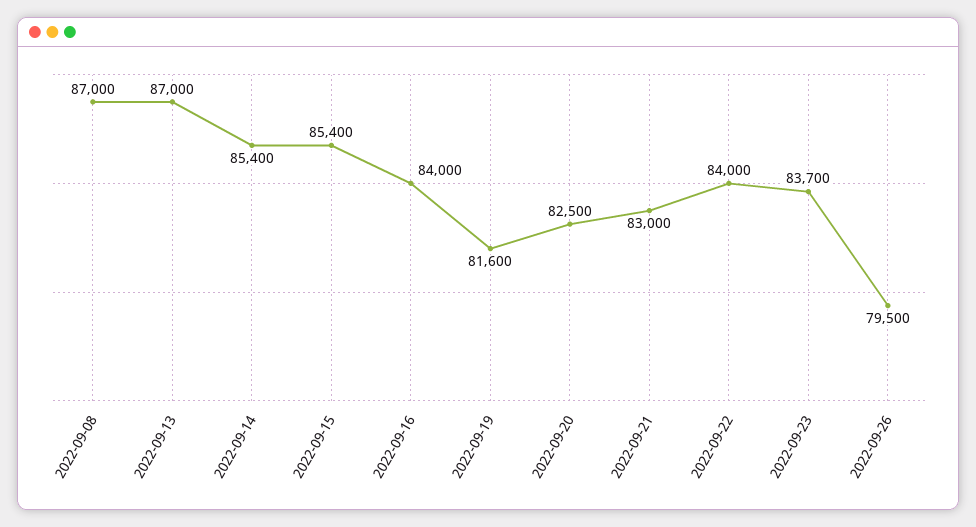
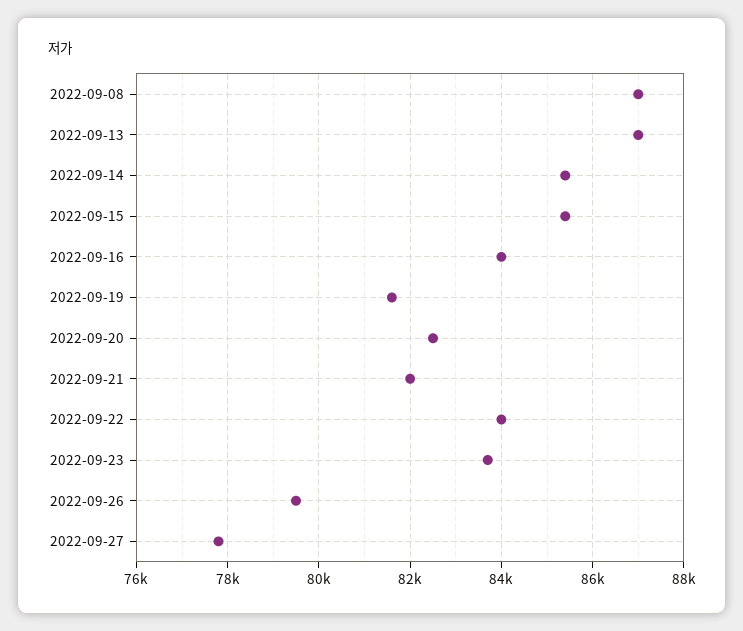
2022-09-21: 83000 -> 82000
2022-09-27: none -> 77800

